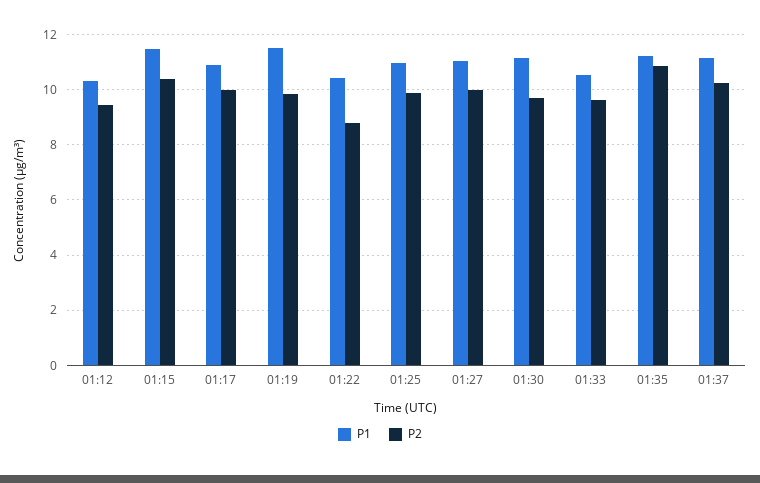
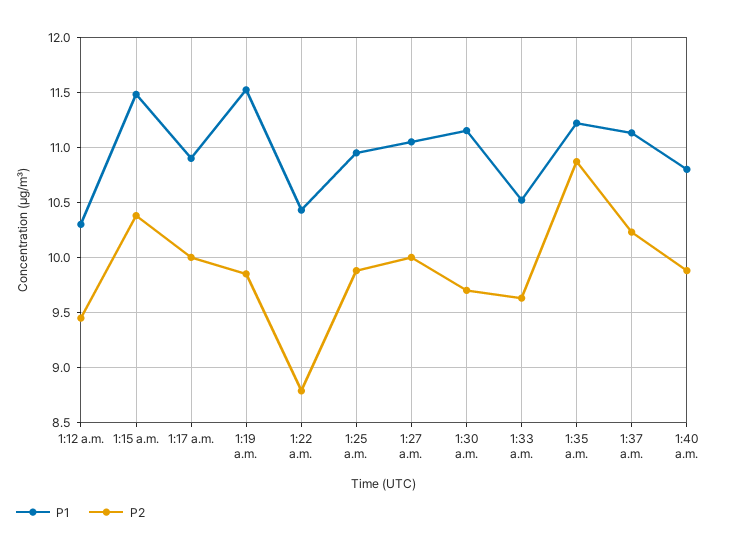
P1, 1:40 a.m.: none -> 10.8
P2, 1:40 a.m.: none -> 9.9

